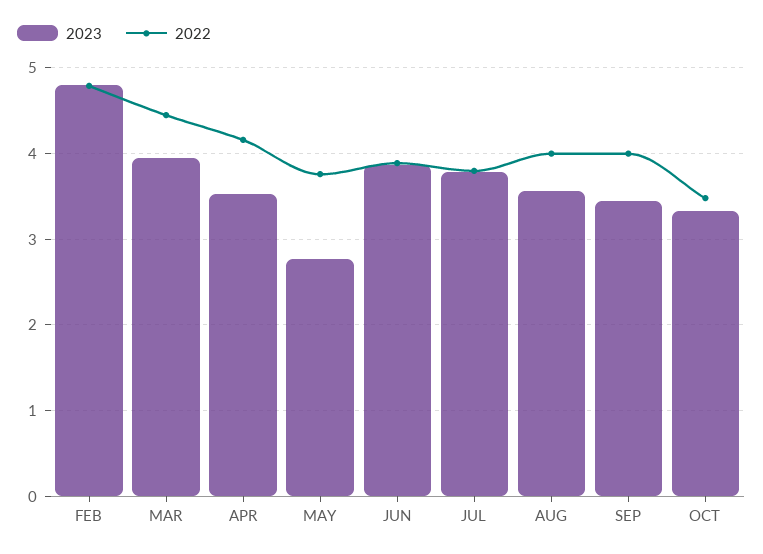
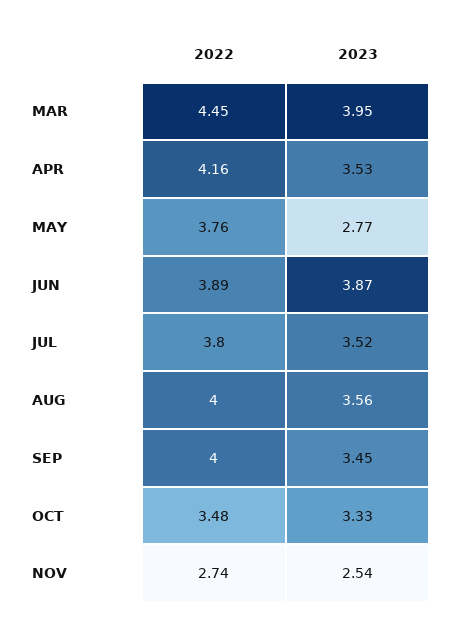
2023, FEB: 4.8 -> none
2022, FEB: 4.8 -> none
2023, JUL: 3.8 -> 3.52
2022, NOV: none -> 2.74
2023, NOV: none -> 2.54

